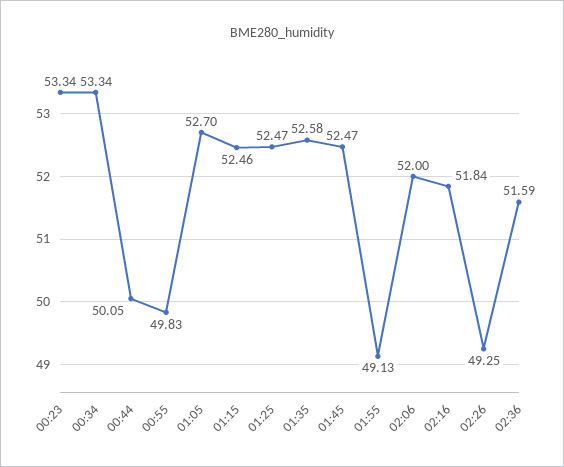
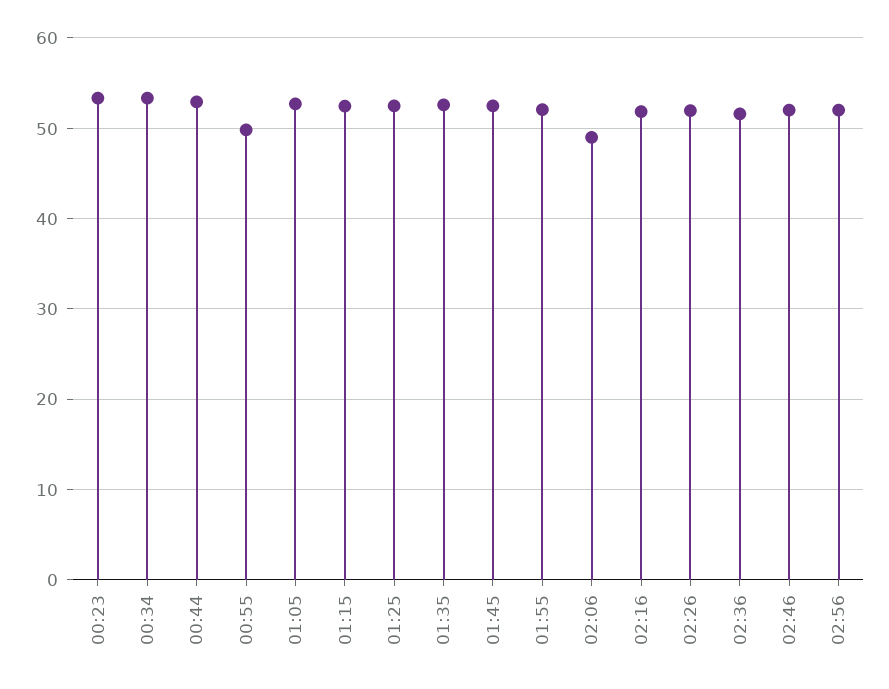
00:44: 50.05 -> 53
01:55: 49.13 -> 52
02:06: 52 -> 49
02:26: 49.25 -> 52
02:46: none -> 52
02:56: none -> 52

